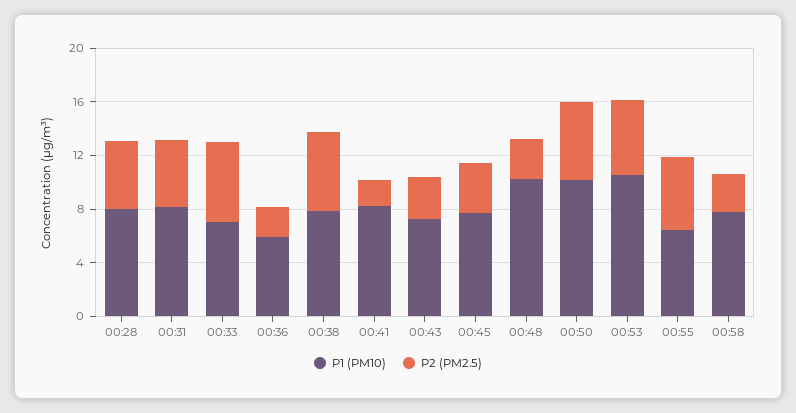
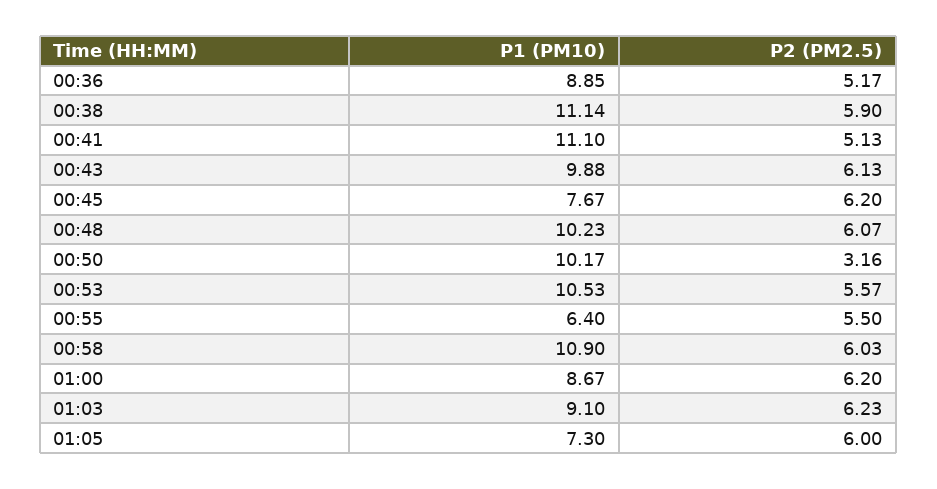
P1 (PM10), 00:28: 8 -> none
P2 (PM2.5), 00:28: 5 -> none
P1 (PM10), 00:31: 8 -> none
P2 (PM2.5), 00:31: 5 -> none
P1 (PM10), 00:33: 7 -> none
P2 (PM2.5), 00:33: 6 -> none
P1 (PM10), 00:36: 6 -> 8.85
P2 (PM2.5), 00:36: 2 -> 5.17
P1 (PM10), 00:38: 8 -> 11.14
P1 (PM10), 00:41: 8 -> 11.1
P2 (PM2.5), 00:41: 2 -> 5.13
P1 (PM10), 00:43: 7 -> 9.88
P2 (PM2.5), 00:43: 3 -> 6.13
P2 (PM2.5), 00:45: 4 -> 6.2
P2 (PM2.5), 00:48: 3 -> 6.07
P2 (PM2.5), 00:50: 6 -> 3.16
P1 (PM10), 00:58: 8 -> 10.9
P2 (PM2.5), 00:58: 3 -> 6.03
P1 (PM10), 01:00: none -> 8.67
P2 (PM2.5), 01:00: none -> 6.2
P1 (PM10), 01:03: none -> 9.1
P2 (PM2.5), 01:03: none -> 6.23
P1 (PM10), 01:05: none -> 7.3
P2 (PM2.5), 01:05: none -> 6

